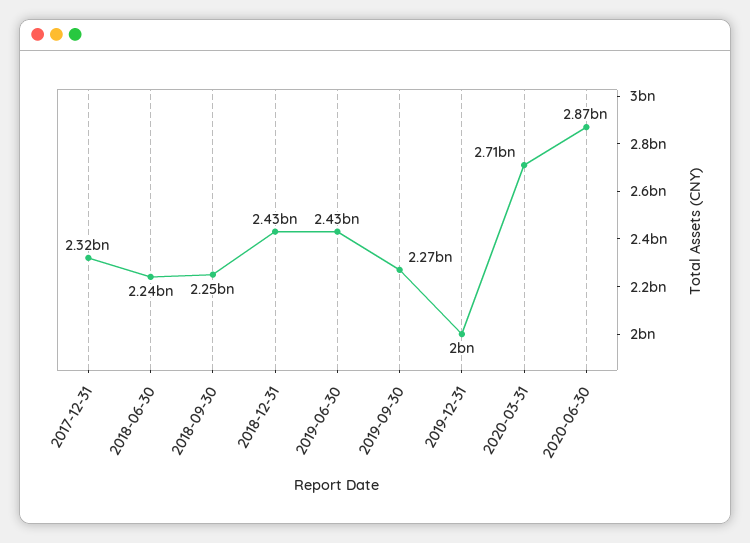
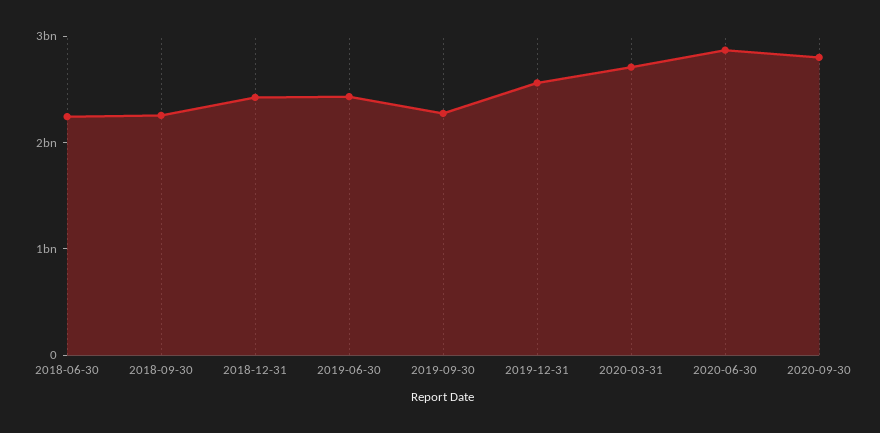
2017-12-31: 2320000000 -> none
2019-12-31: 2000000000 -> 2600000000
2020-09-30: none -> 2800000000

